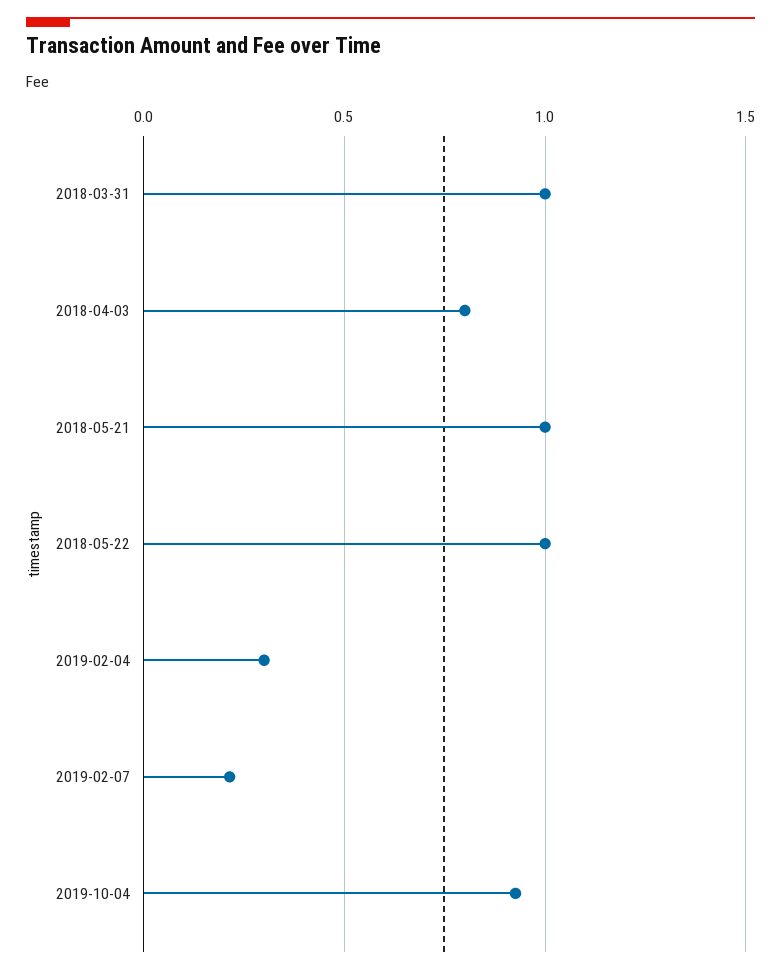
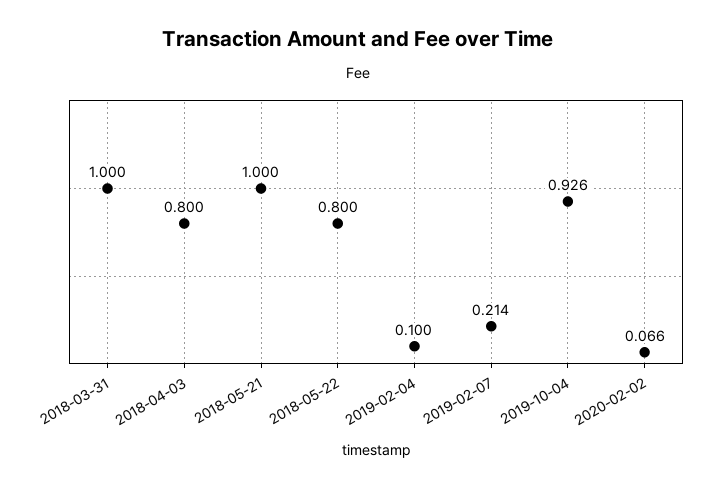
2018-05-22: 1 -> 0.8
2019-02-04: 0.3 -> 0.1
2020-02-02: none -> 0.066

